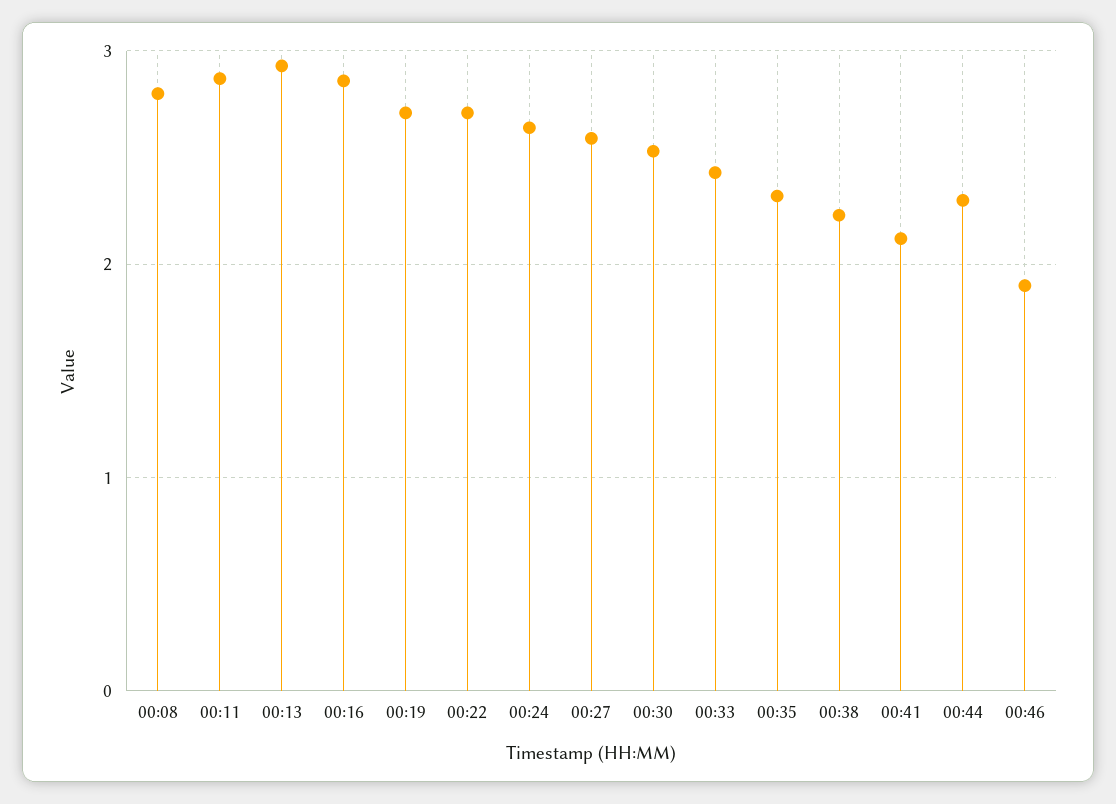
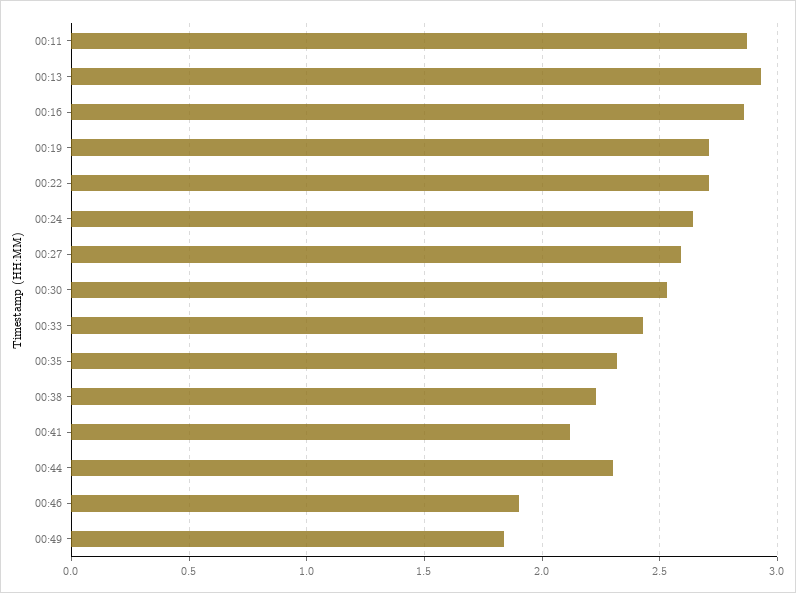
00:08: 2.8 -> none
00:49: none -> 1.85

